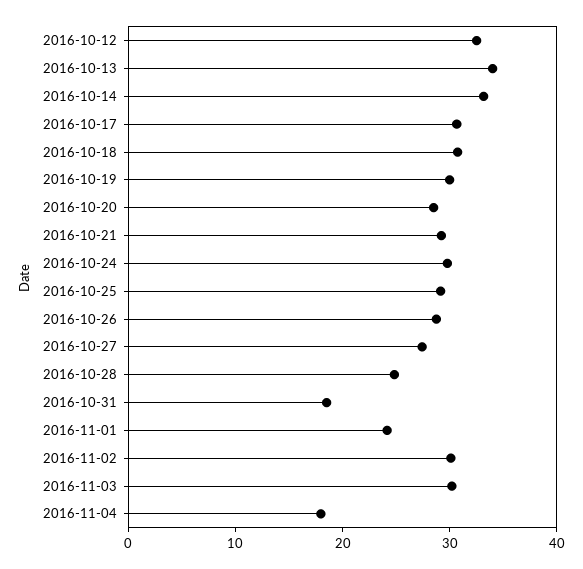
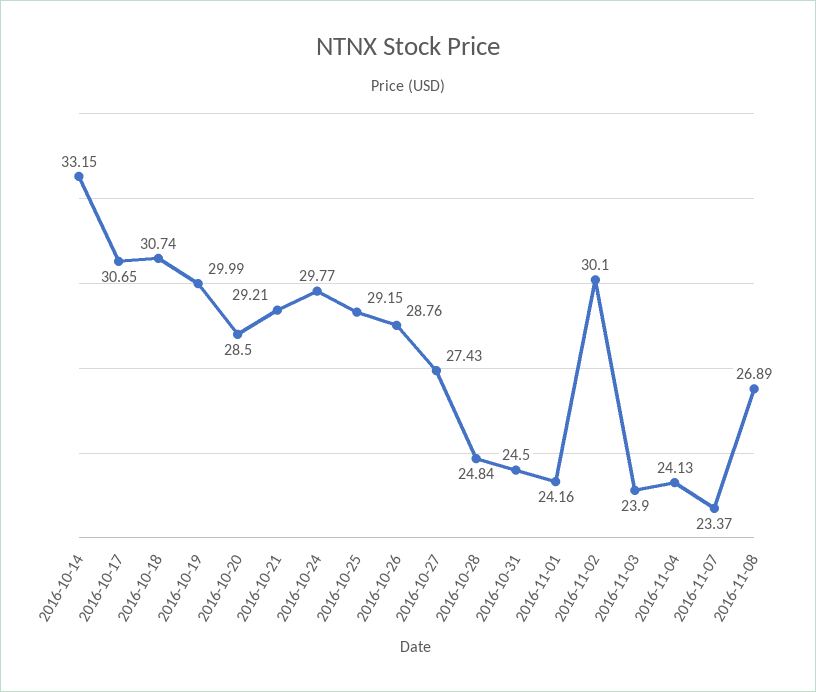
2016-10-12: 32 -> none
2016-10-13: 34 -> none
2016-10-31: 18 -> 24.5
2016-11-03: 30 -> 23.9
2016-11-04: 18 -> 24.13
2016-11-07: none -> 23.37
2016-11-08: none -> 26.89

